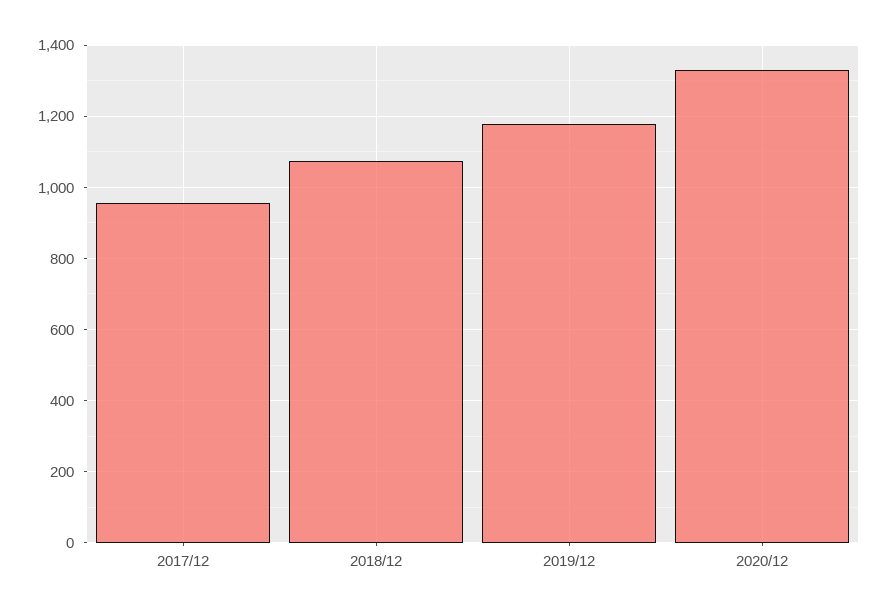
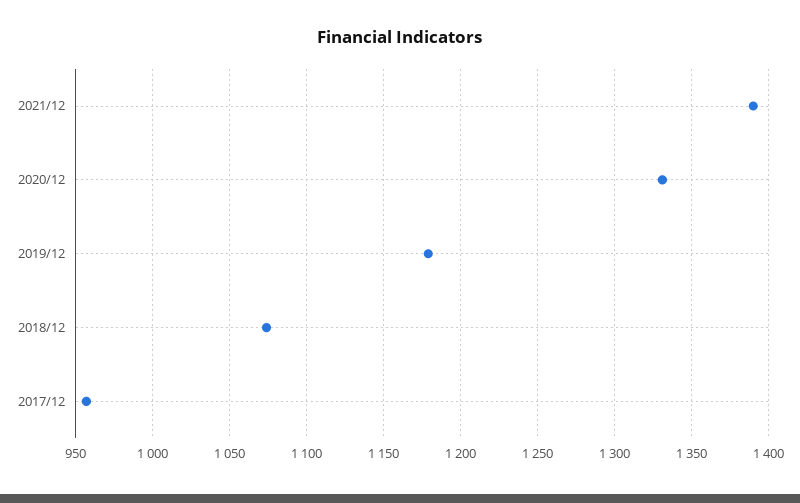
2021/12: none -> 1390

